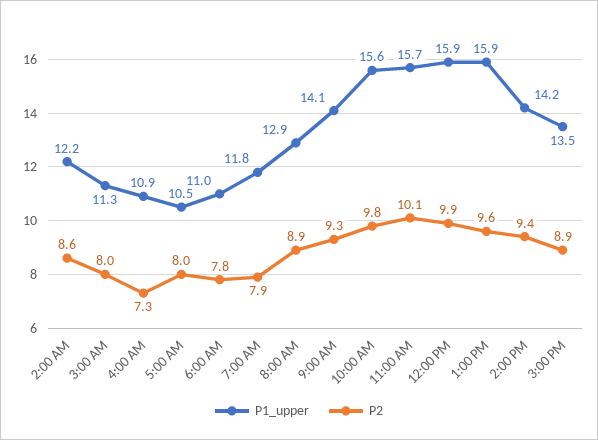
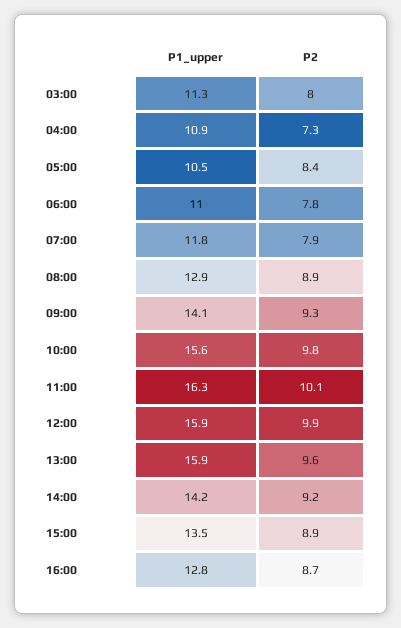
P1_upper, 2:00 AM: 12.2 -> none
P2, 2:00 AM: 8.6 -> none
P2, 5:00 AM: 8 -> 8.4
P1_upper, 11:00 AM: 15.7 -> 16.3
P2, 2:00 PM: 9.4 -> 9.2
P1_upper, 16:00: none -> 12.8
P2, 16:00: none -> 8.7

